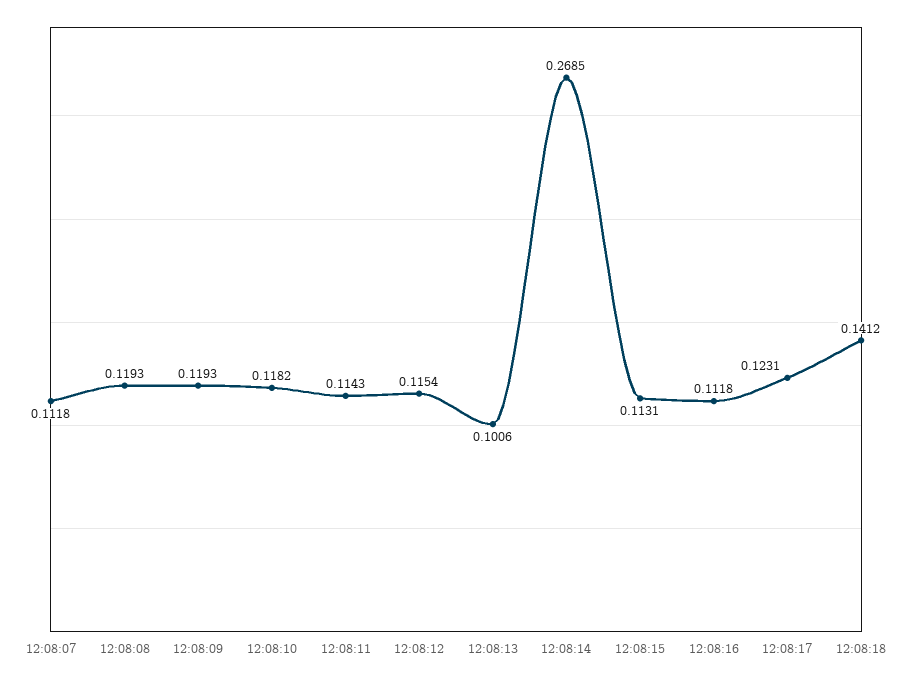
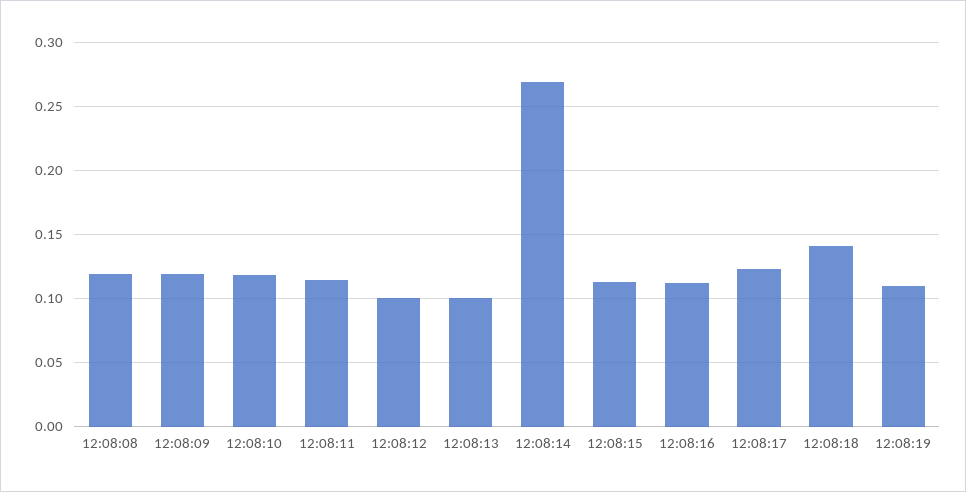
12:08:07: 0.1118 -> none
12:08:12: 0.1154 -> 0.1
12:08:19: none -> 0.11

